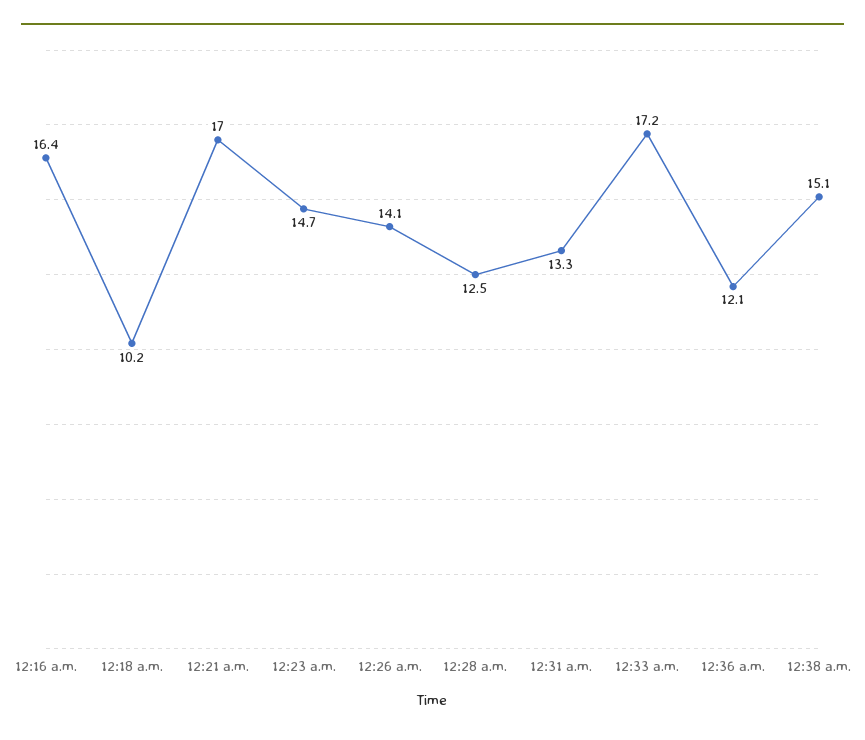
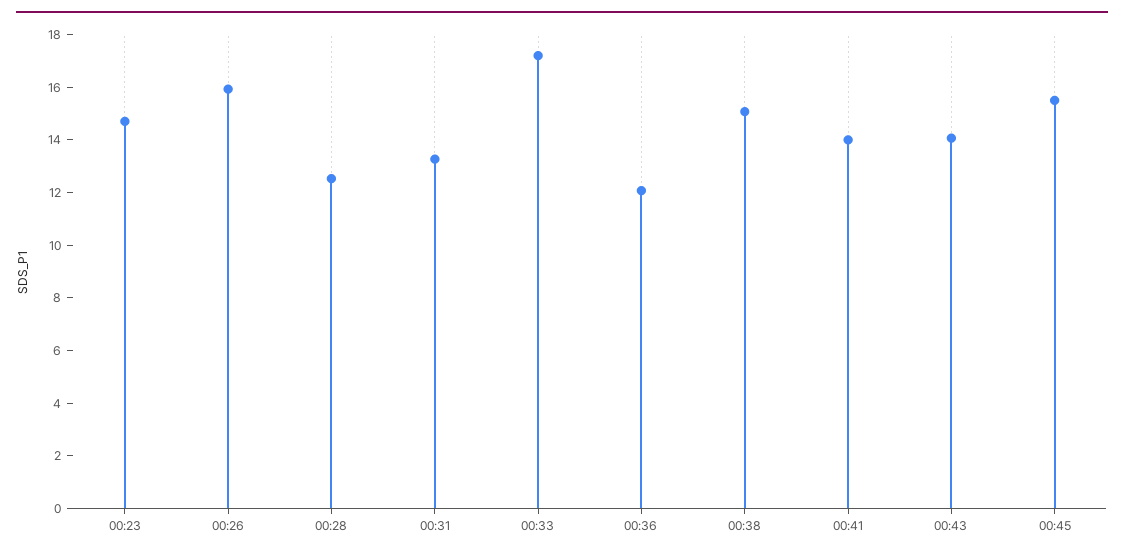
12:16 a.m.: 16.4 -> none
12:18 a.m.: 10.2 -> none
12:21 a.m.: 17 -> none
12:26 a.m.: 14.1 -> 16
00:41: none -> 14
00:43: none -> 14
00:45: none -> 15.5

